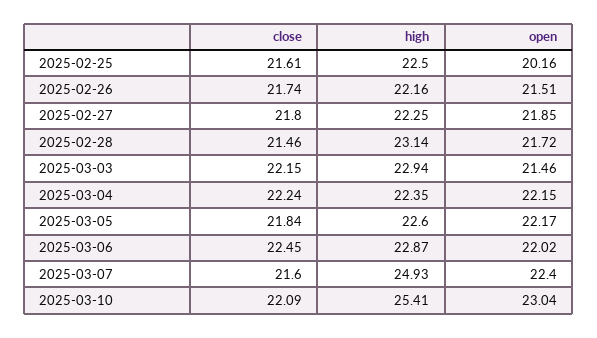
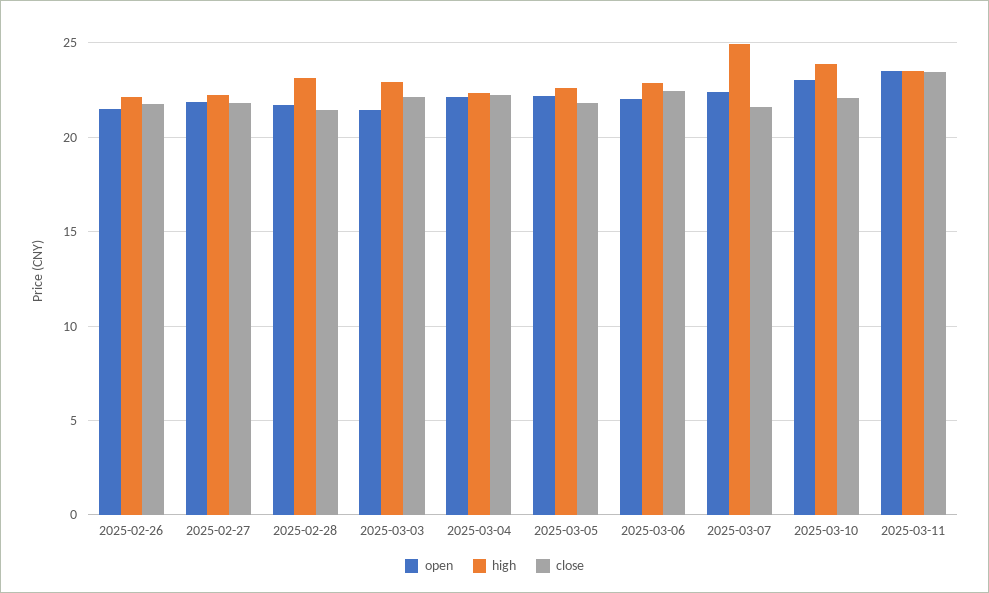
close, 2025-02-25: 21.61 -> none
high, 2025-02-25: 22.5 -> none
open, 2025-02-25: 20.16 -> none
high, 2025-03-10: 25.41 -> 24
open, 2025-03-11: none -> 23.5
high, 2025-03-11: none -> 23.5
close, 2025-03-11: none -> 23.5

